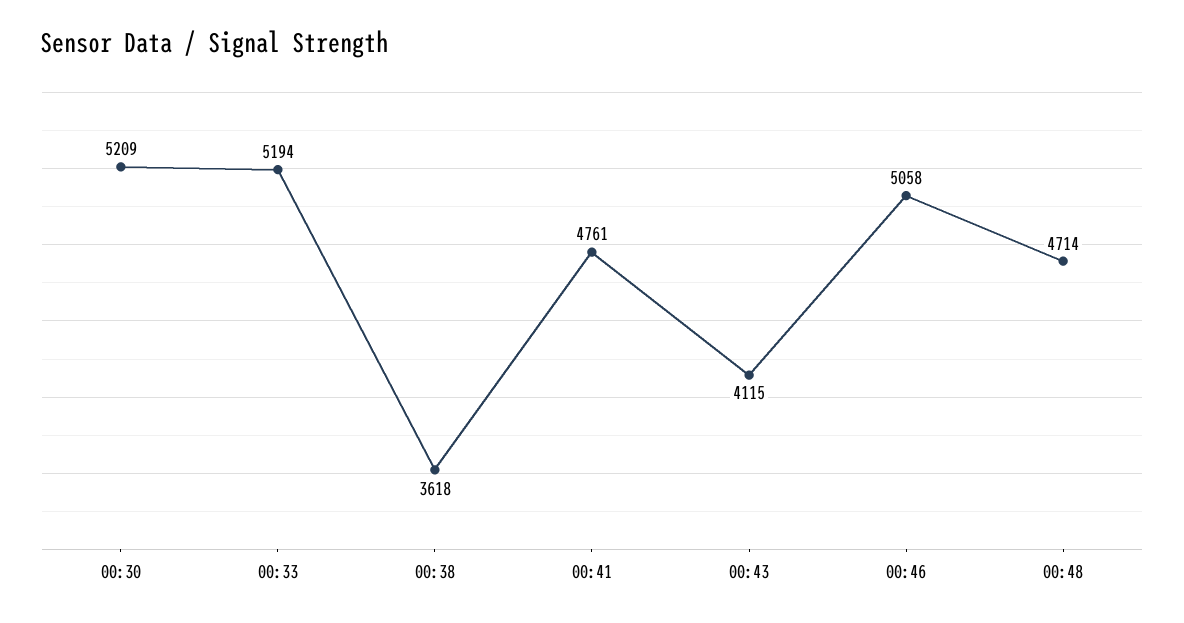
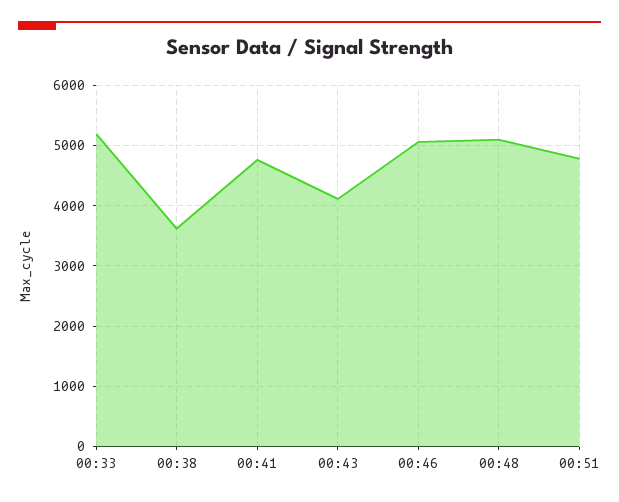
00:30: 5209 -> none
00:48: 4714 -> 5100
00:51: none -> 4800

